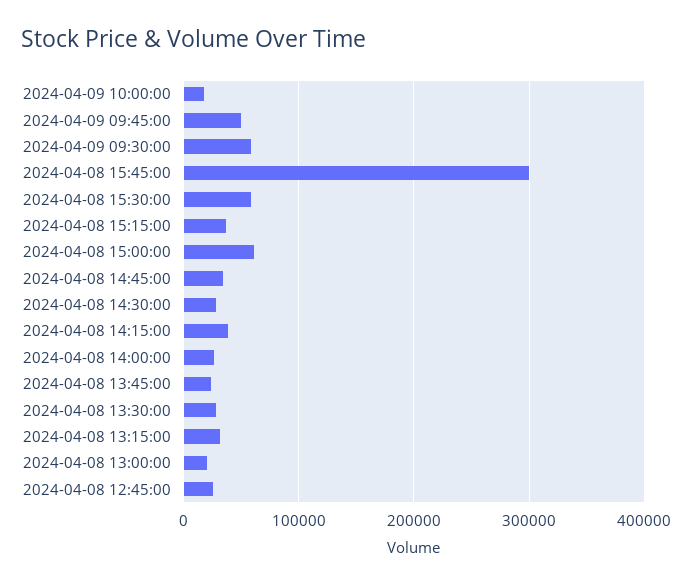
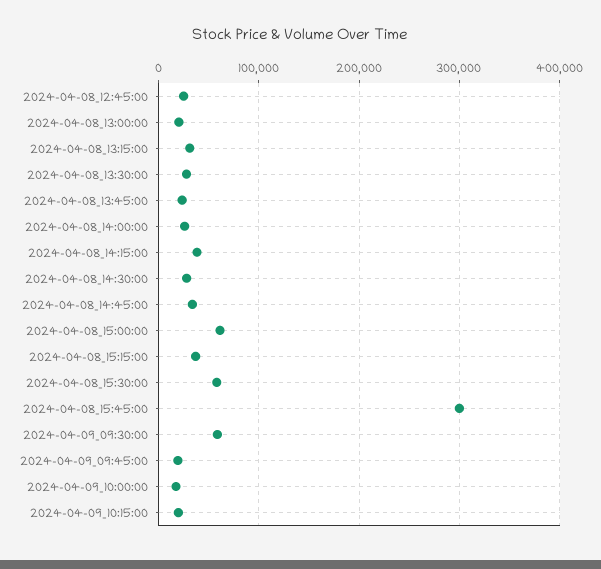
2024-04-09 09:45:00: 50000 -> 20000
2024-04-09_10:15:00: none -> 20000

